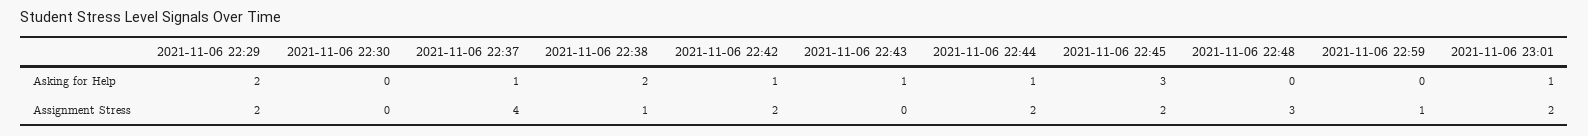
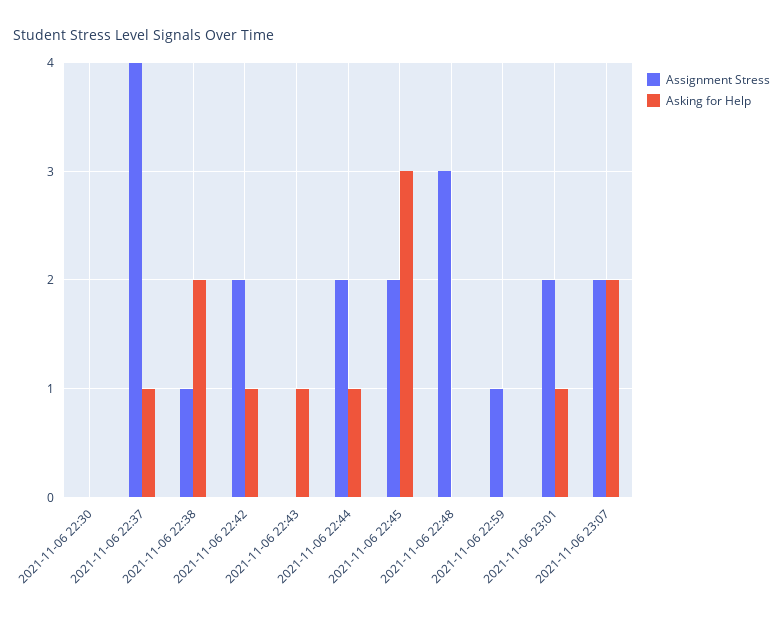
Asking for Help, 2021-11-06 22:29: 2 -> none
Assignment Stress, 2021-11-06 22:29: 2 -> none
Assignment Stress, 2021-11-06 23:07: none -> 2
Asking for Help, 2021-11-06 23:07: none -> 2

